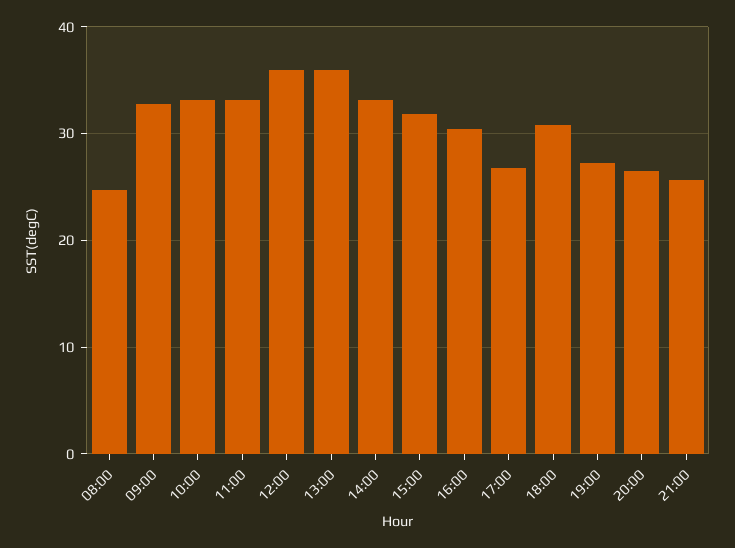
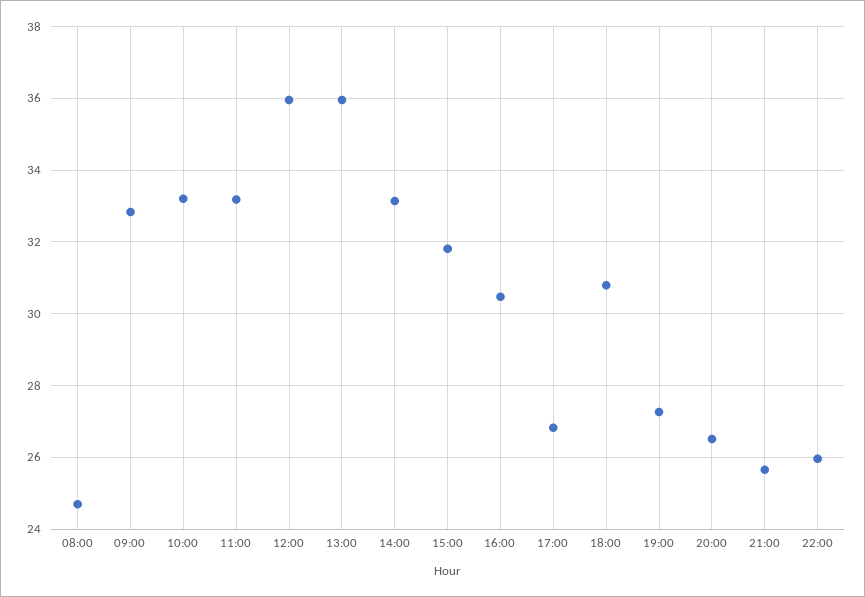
22:00: none -> 26

